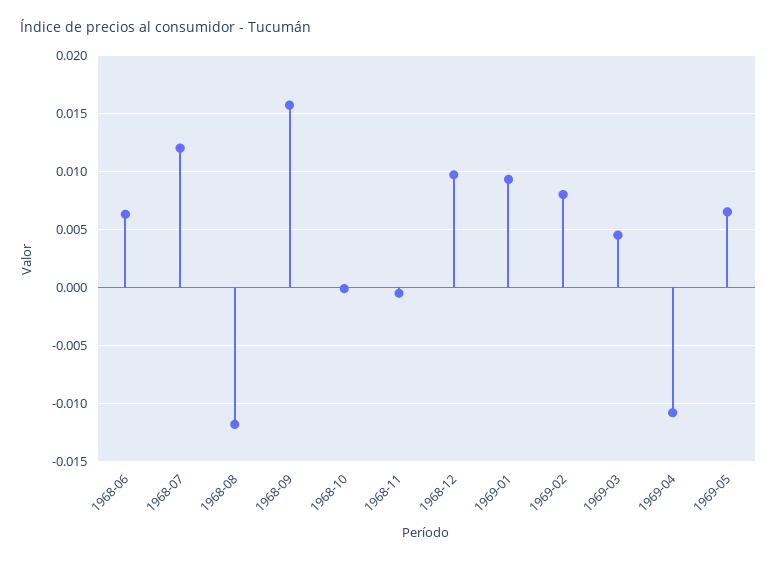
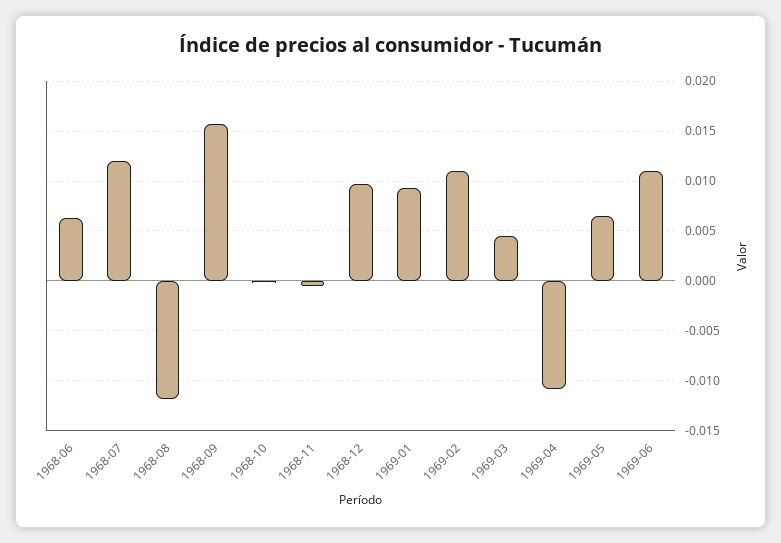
1969-02: 0.008 -> 0.011
1969-06: none -> 0.011

